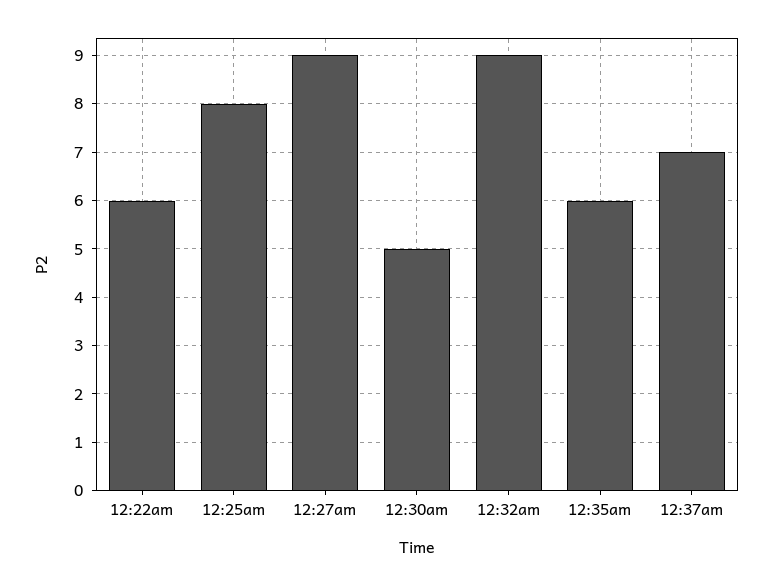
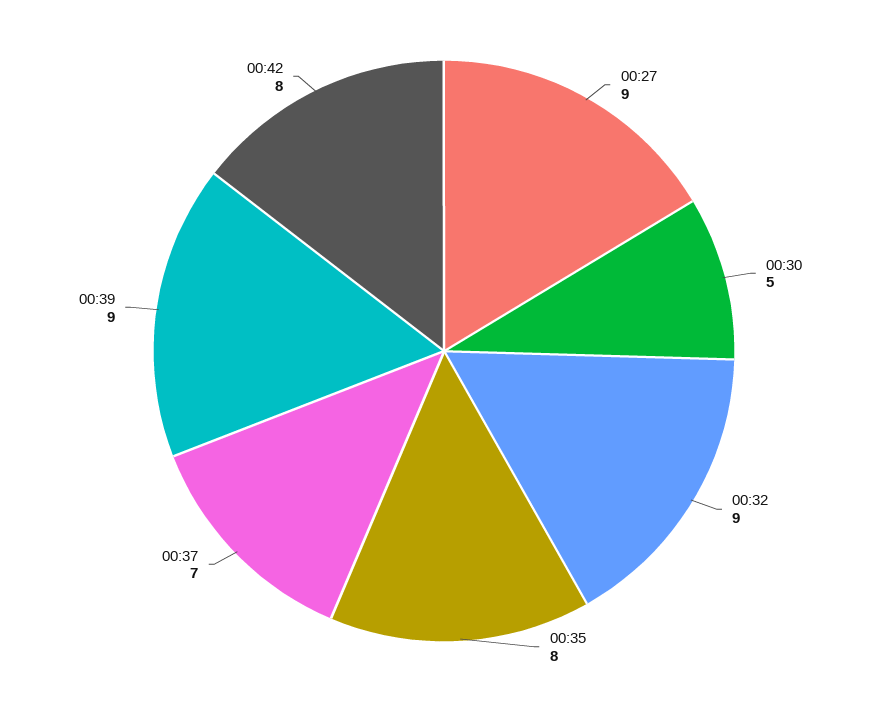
12:22am: 6 -> none
12:25am: 8 -> none
12:35am: 6 -> 8
00:39: none -> 9
00:42: none -> 8

